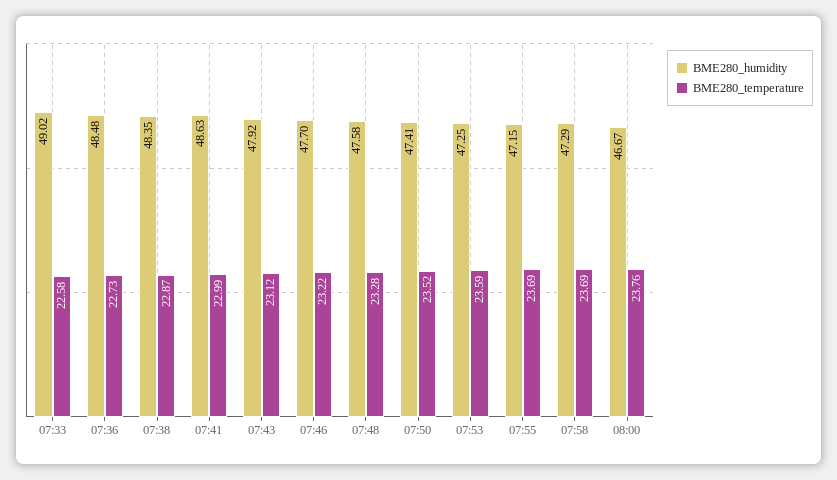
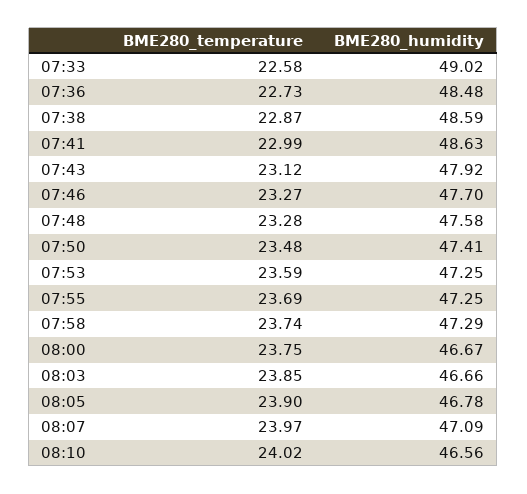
BME280_humidity, 07:38: 48.35 -> 48.59
BME280_temperature, 07:46: 23.22 -> 23.27
BME280_temperature, 07:50: 23.52 -> 23.48
BME280_humidity, 07:55: 47.15 -> 47.25
BME280_temperature, 07:58: 23.69 -> 23.74
BME280_temperature, 08:00: 23.76 -> 23.75
BME280_temperature, 08:03: none -> 23.85
BME280_humidity, 08:03: none -> 46.66
BME280_temperature, 08:05: none -> 23.9
BME280_humidity, 08:05: none -> 46.78
BME280_temperature, 08:07: none -> 23.97
BME280_humidity, 08:07: none -> 47.09
BME280_temperature, 08:10: none -> 24.02
BME280_humidity, 08:10: none -> 46.56

